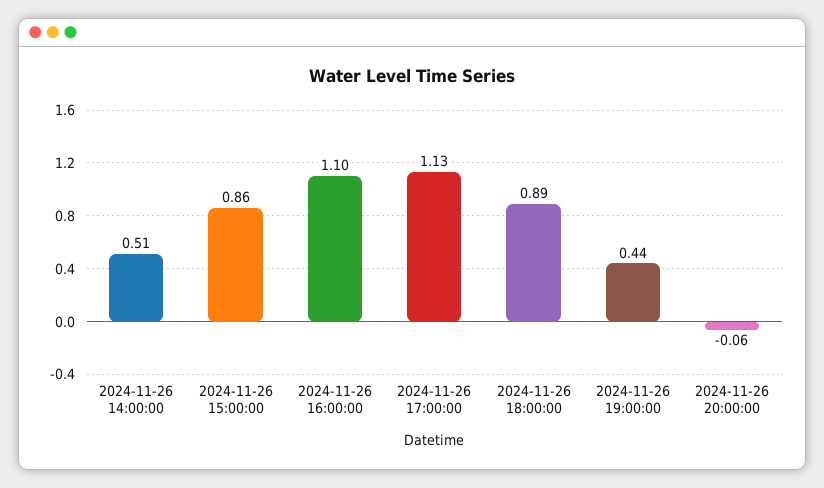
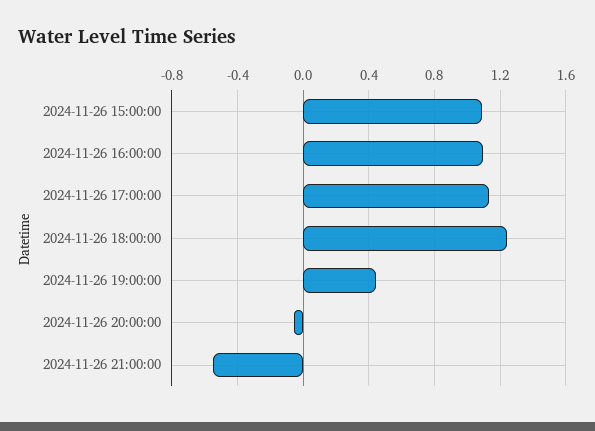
2024-11-26 14:00:00: 0.51 -> none
2024-11-26 15:00:00: 0.86 -> 1.1
2024-11-26 18:00:00: 0.89 -> 1.25
2024-11-26 21:00:00: none -> -0.55

